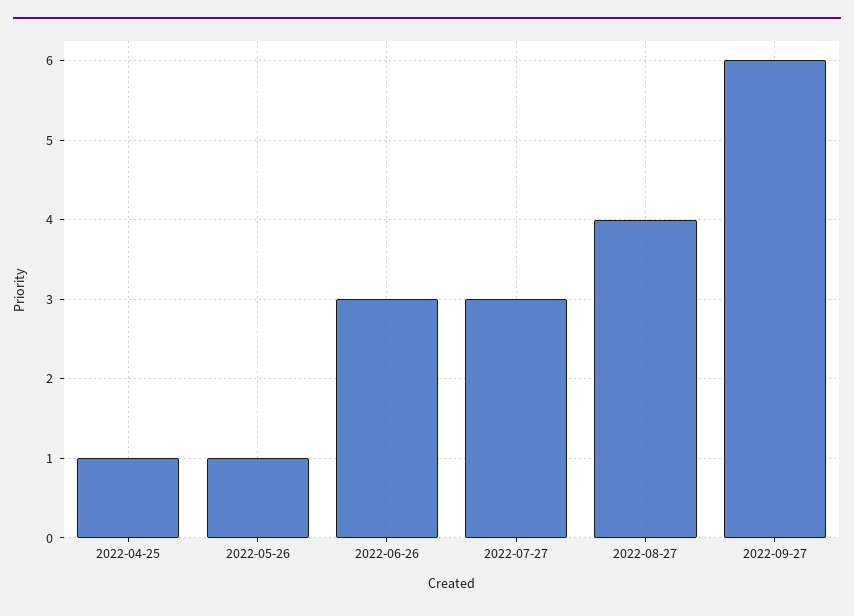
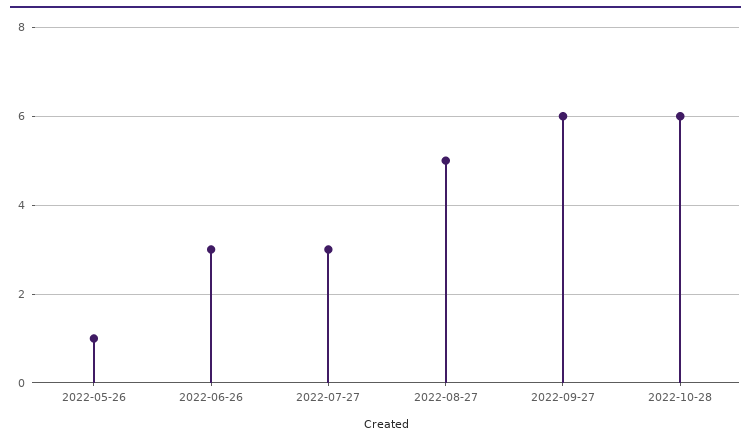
2022-04-25: 1 -> none
2022-08-27: 4 -> 5
2022-10-28: none -> 6

